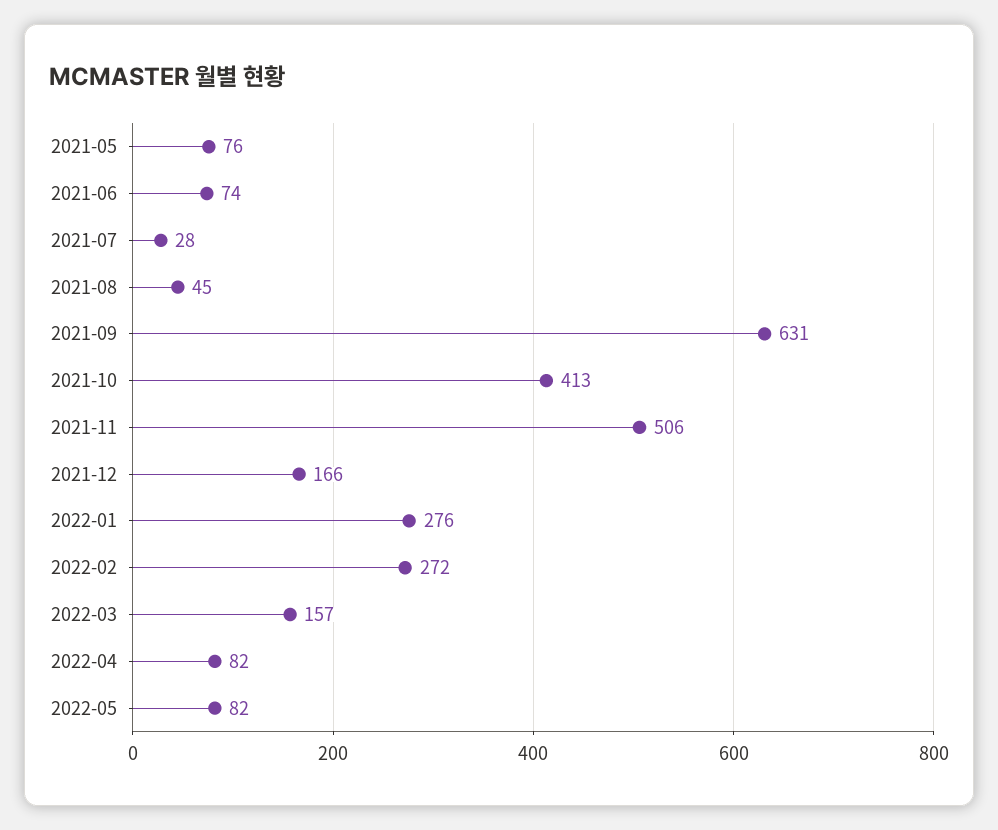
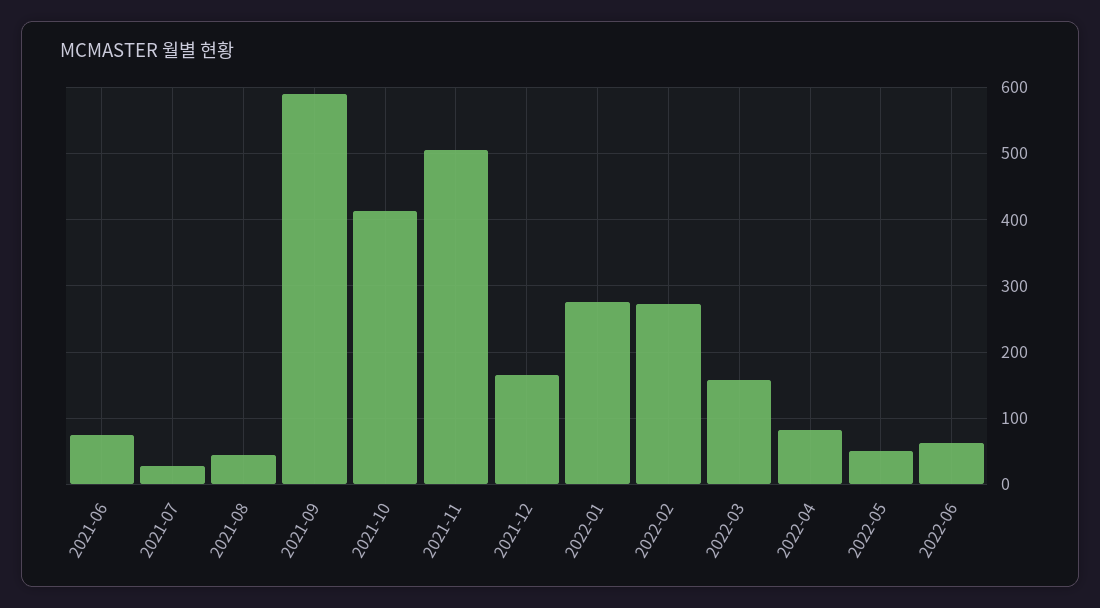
2021-05: 76 -> none
2021-09: 631 -> 590
2022-05: 82 -> 50
2022-06: none -> 60

